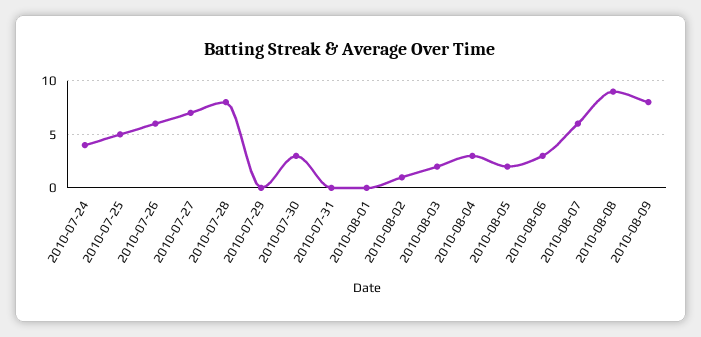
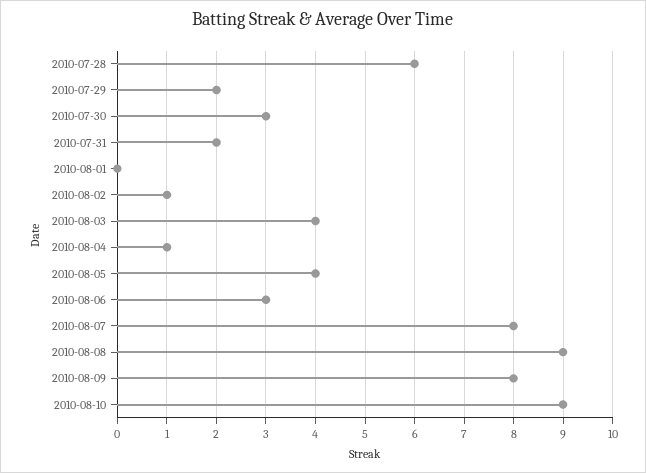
2010-07-24: 4 -> none
2010-07-25: 5 -> none
2010-07-26: 6 -> none
2010-07-27: 7 -> none
2010-07-28: 8 -> 6
2010-07-29: 0 -> 2
2010-07-31: 0 -> 2
2010-08-03: 2 -> 4
2010-08-04: 3 -> 1
2010-08-05: 2 -> 4
2010-08-07: 6 -> 8
2010-08-10: none -> 9

